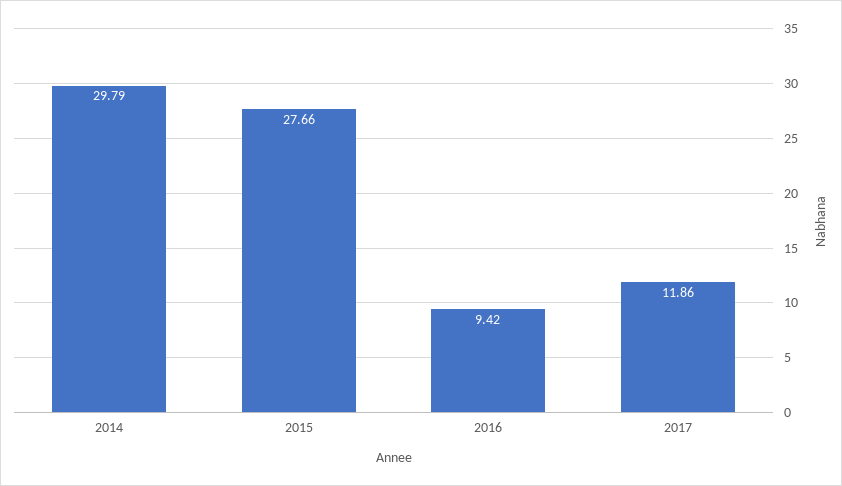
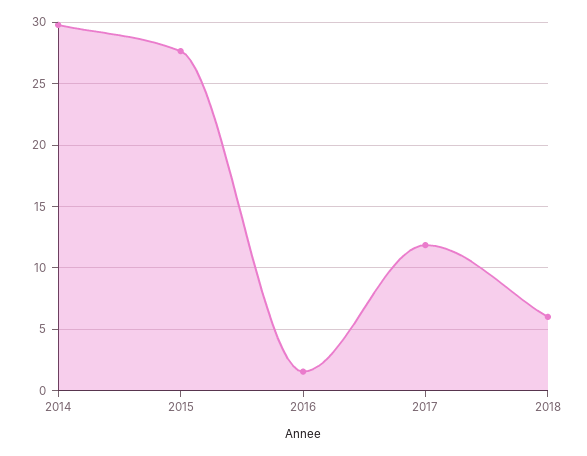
2016: 9.42 -> 1.5
2018: none -> 6

